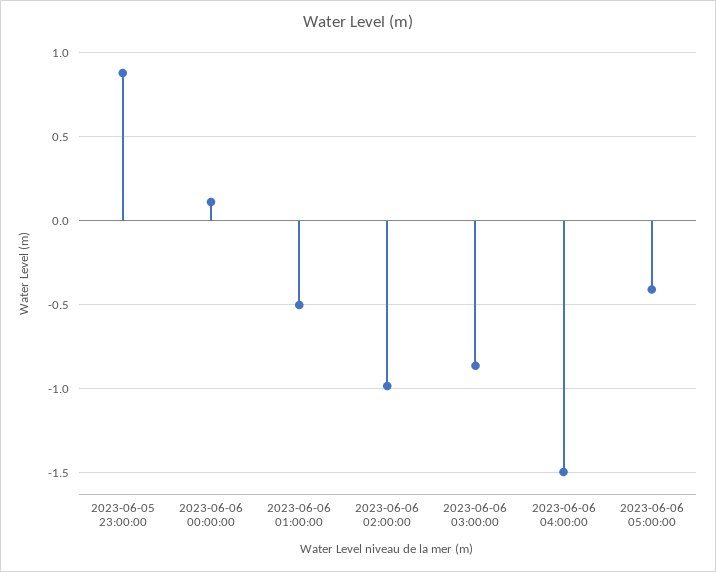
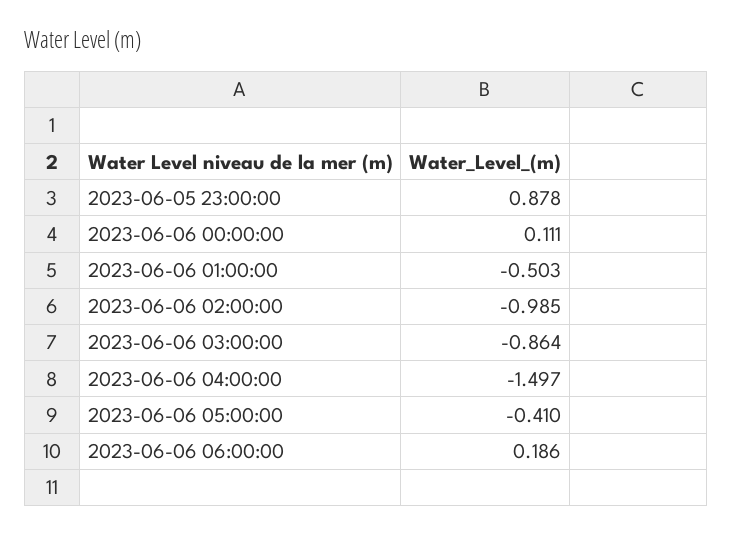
2023-06-06 06:00:00: none -> 0.186

